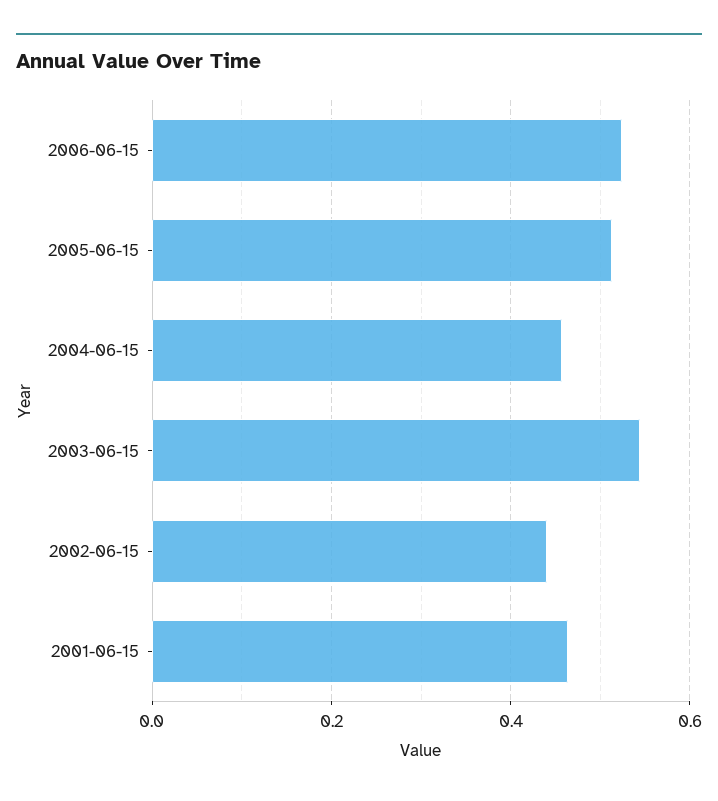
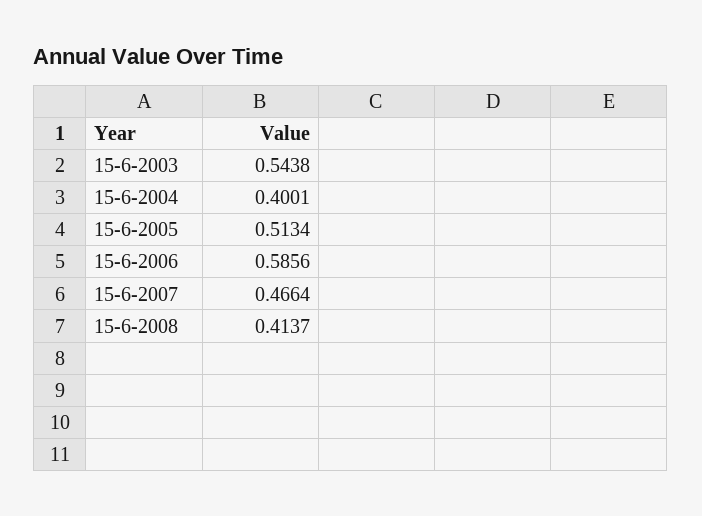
2006-06-15: 0.52 -> 0.5856
2004-06-15: 0.46 -> 0.4001
2002-06-15: 0.44 -> none
2001-06-15: 0.46 -> none
15-6-2007: none -> 0.4664
15-6-2008: none -> 0.4137

